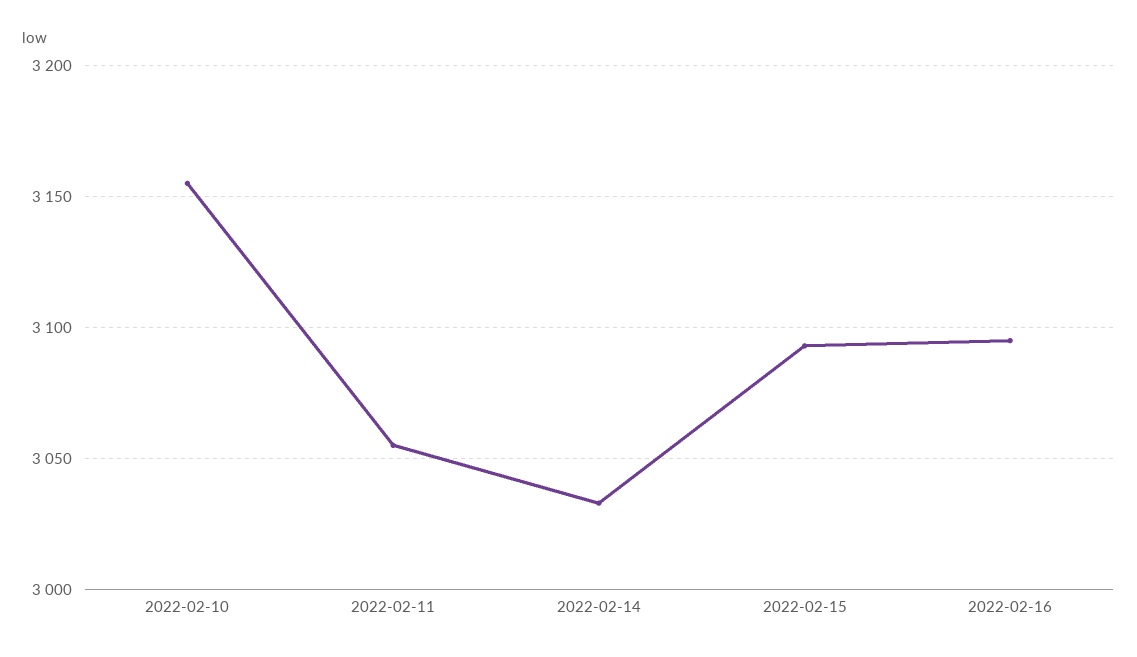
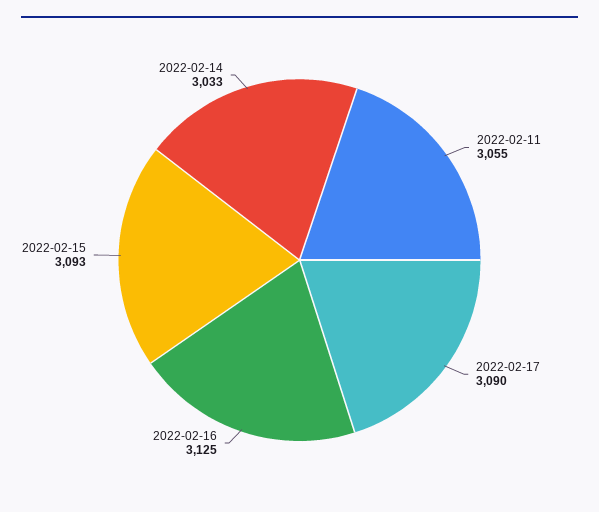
2022-02-10: 3155 -> none
2022-02-16: 3095 -> 3125
2022-02-17: none -> 3090

